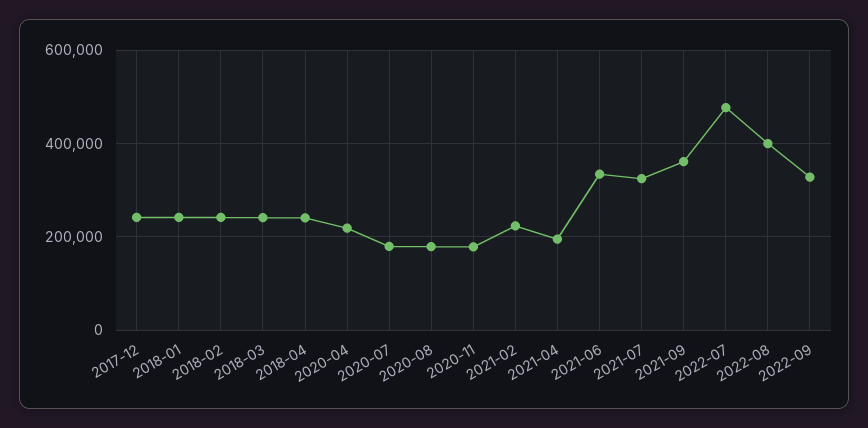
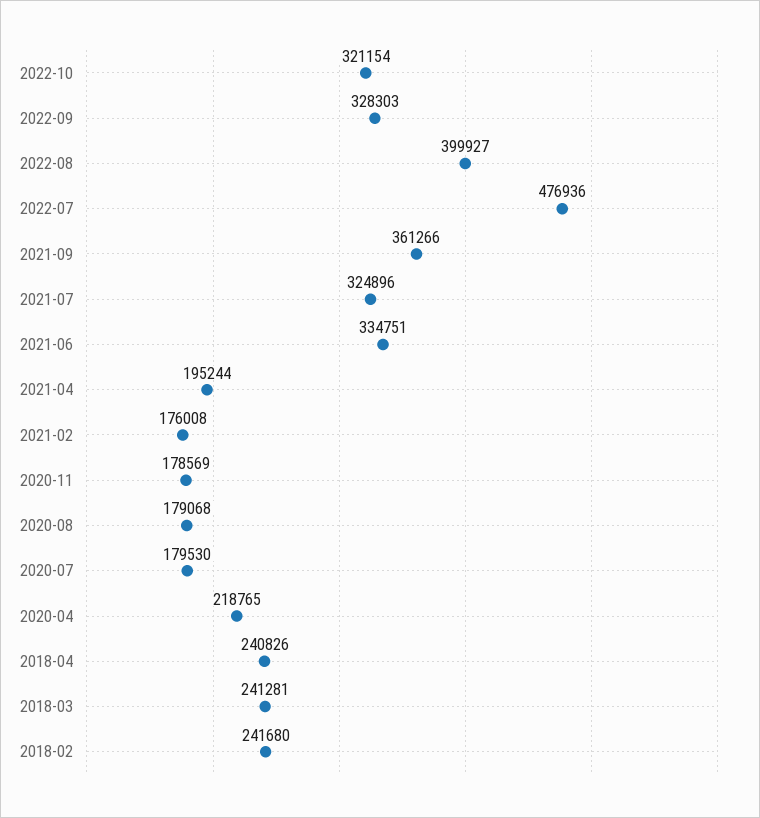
2017-12: 240000 -> none
2018-01: 240000 -> none
2021-02: 220000 -> 176008
2022-10: none -> 321154

